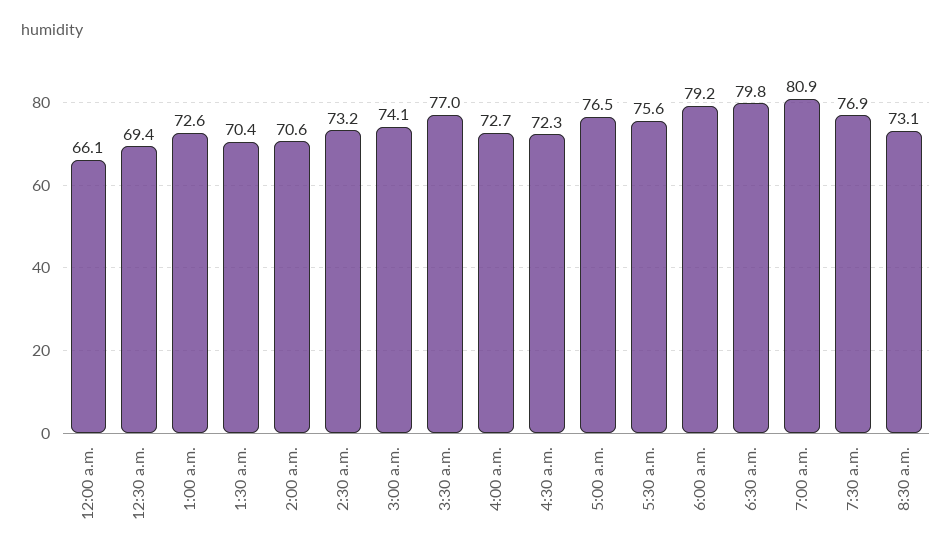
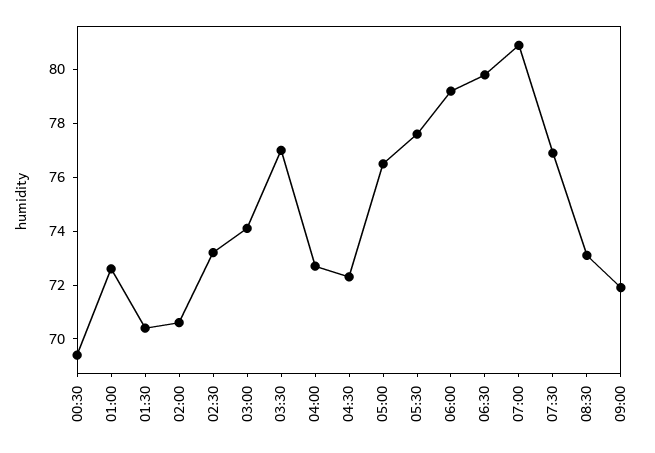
12:00 a.m.: 66.1 -> none
5:30 a.m.: 75.6 -> 77.5
09:00: none -> 72

